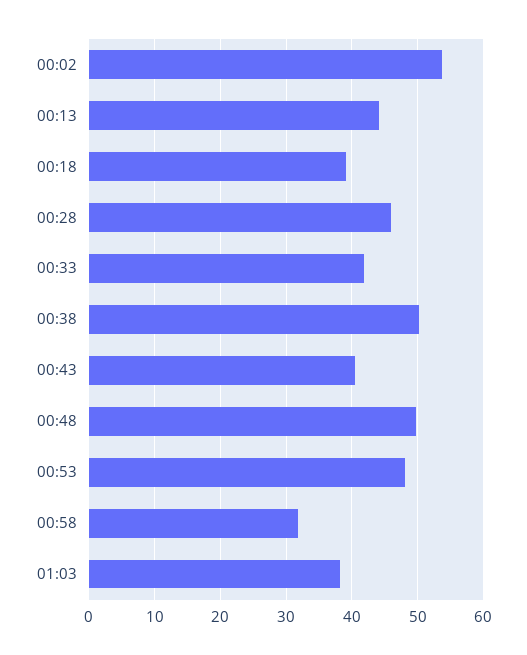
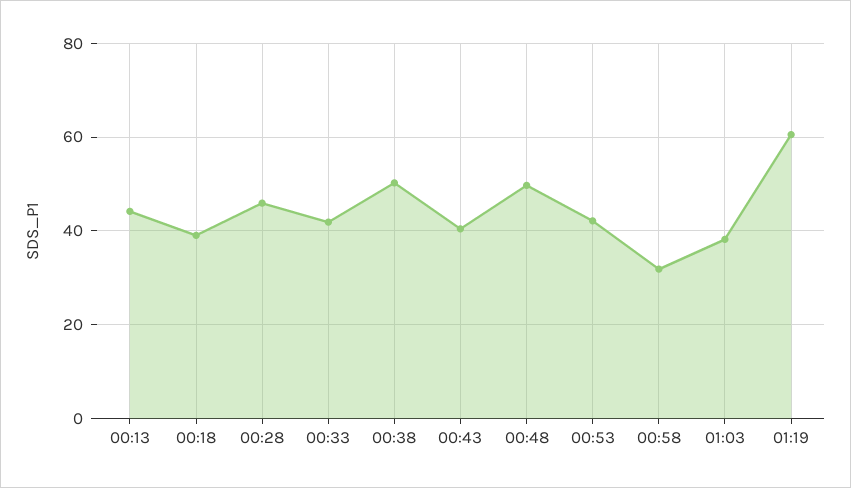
00:02: 54 -> none
00:53: 48 -> 42
01:19: none -> 60

